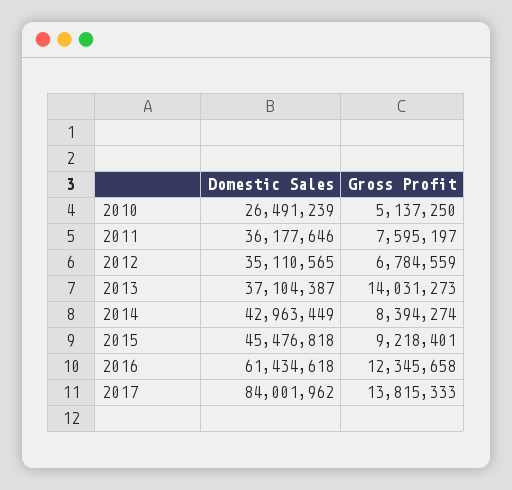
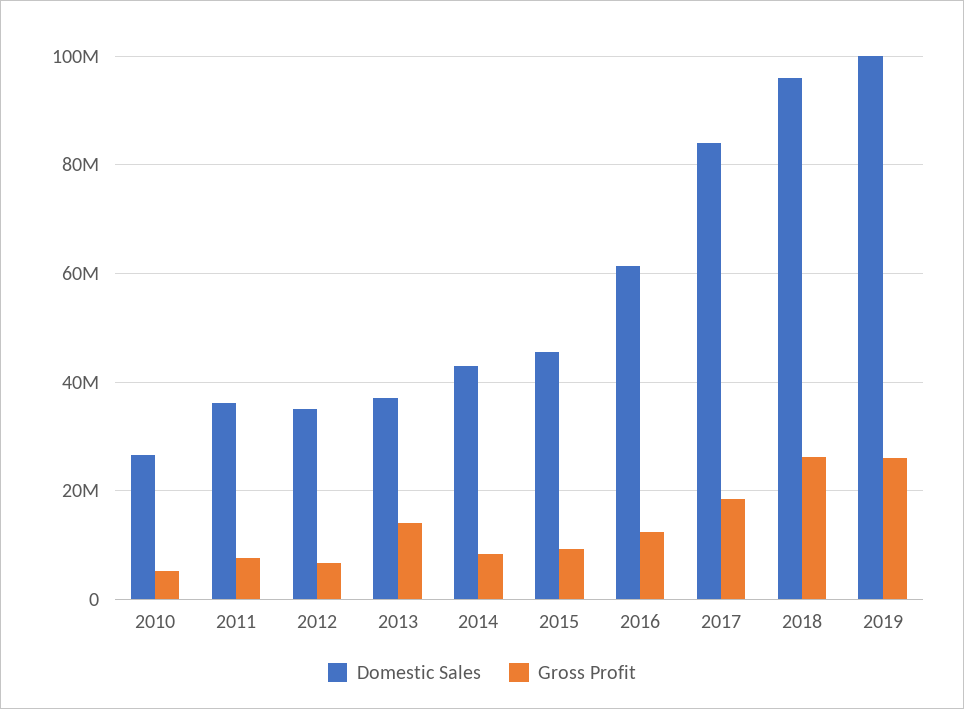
Gross Profit, 2017: 13815333 -> 18000000
Domestic Sales, 2018: none -> 96000000
Gross Profit, 2018: none -> 26000000
Domestic Sales, 2019: none -> 100000000
Gross Profit, 2019: none -> 26000000

